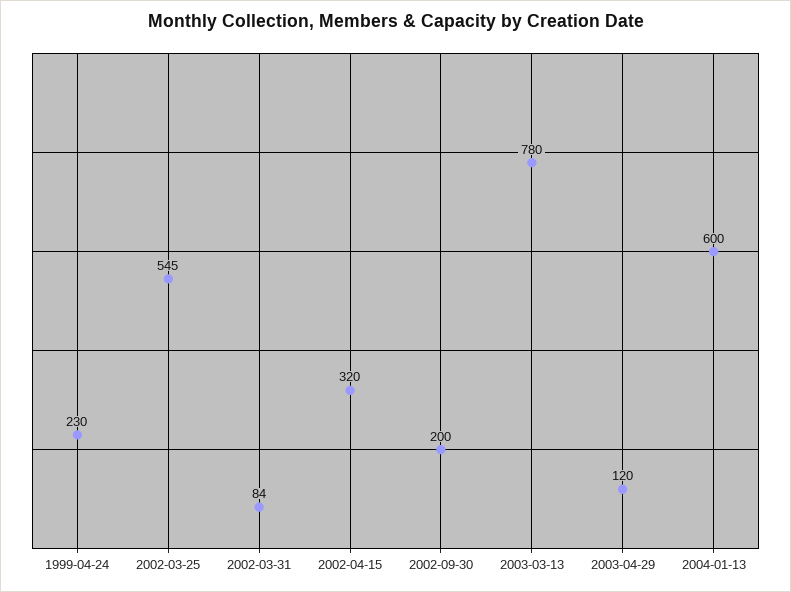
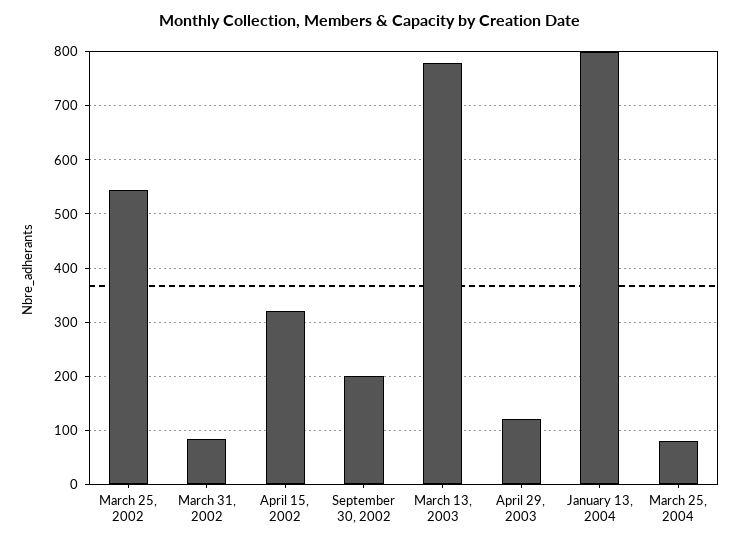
1999-04-24: 230 -> none
2004-01-13: 600 -> 800
March 25, 2004: none -> 80

